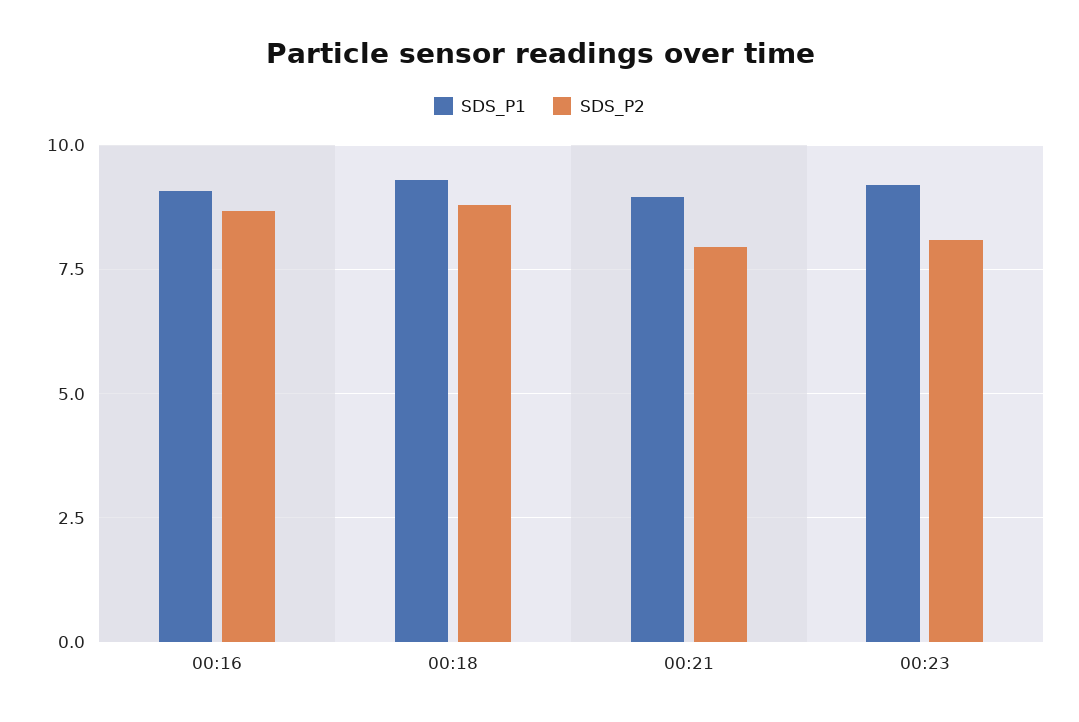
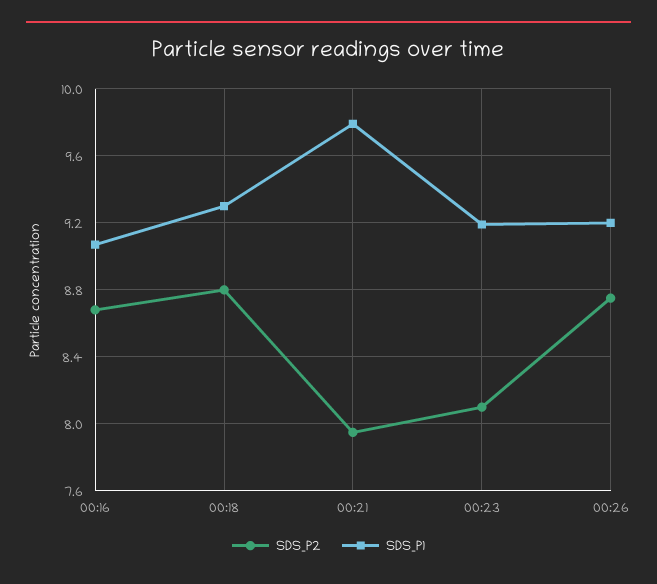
SDS_P1, 00:21: 9 -> 9.8
SDS_P2, 00:26: none -> 8.75
SDS_P1, 00:26: none -> 9.2

